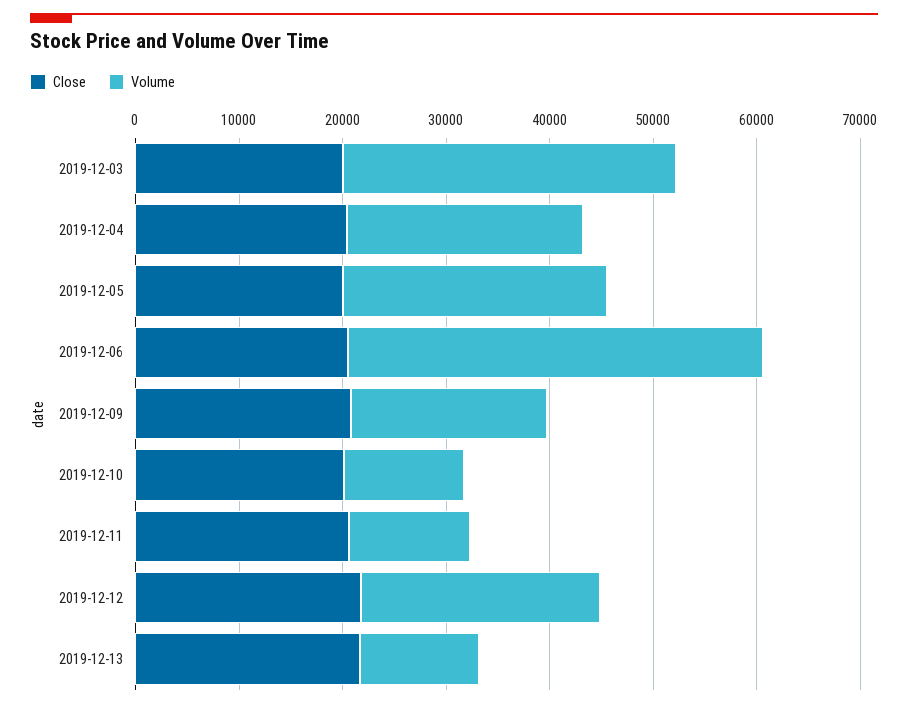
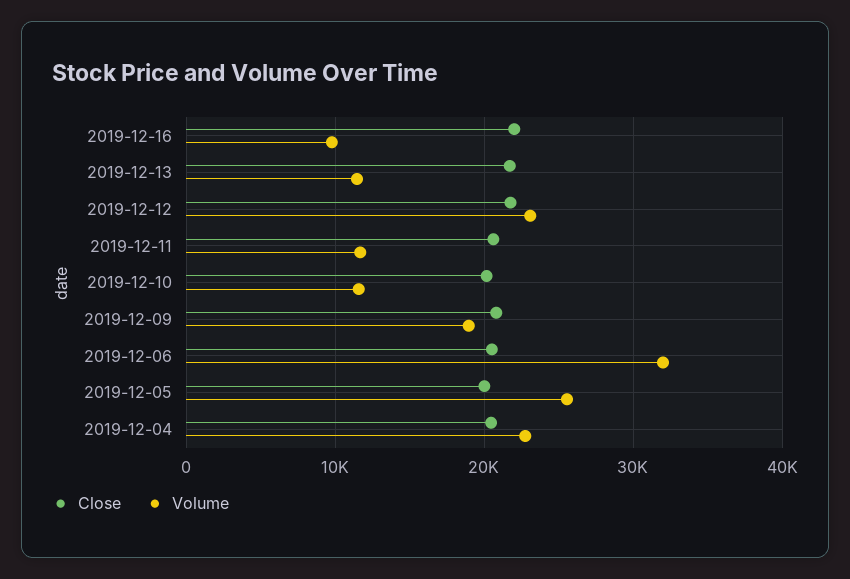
Close, 2019-12-03: 20000 -> none
Volume, 2019-12-03: 32000 -> none
Volume, 2019-12-06: 40000 -> 32000
Close, 2019-12-16: none -> 22000
Volume, 2019-12-16: none -> 10000

